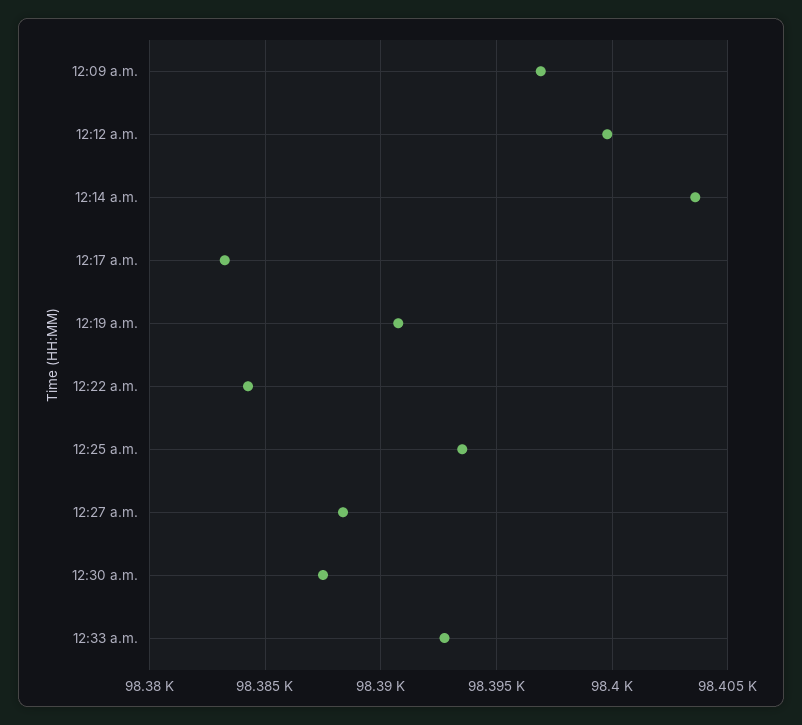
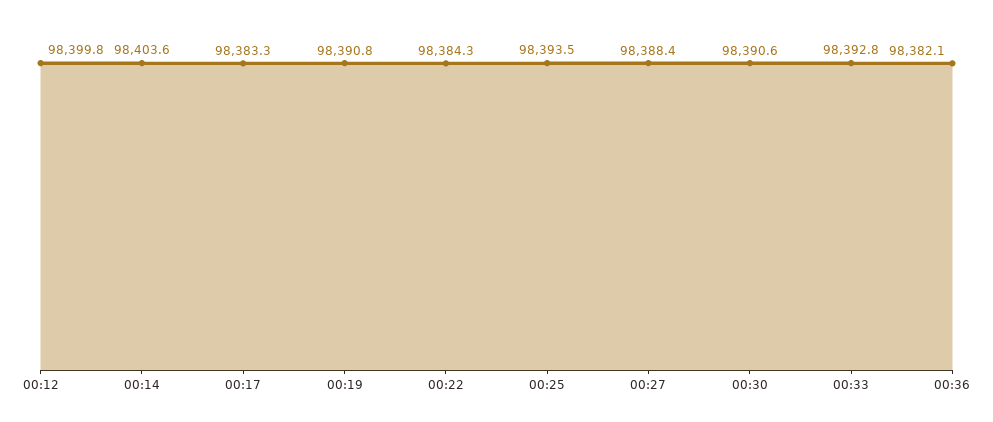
12:09 a.m.: 98397 -> none
12:30 a.m.: 98387.5 -> 98390.6
00:36: none -> 98382.1

